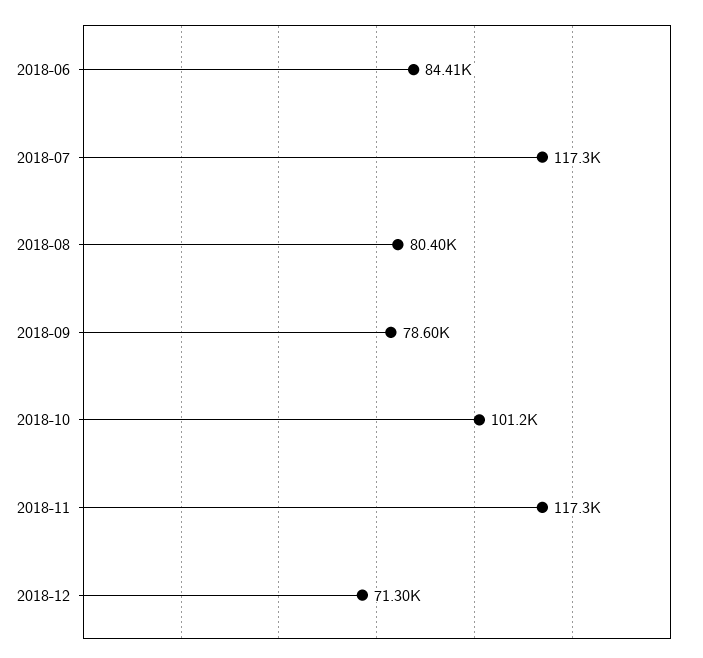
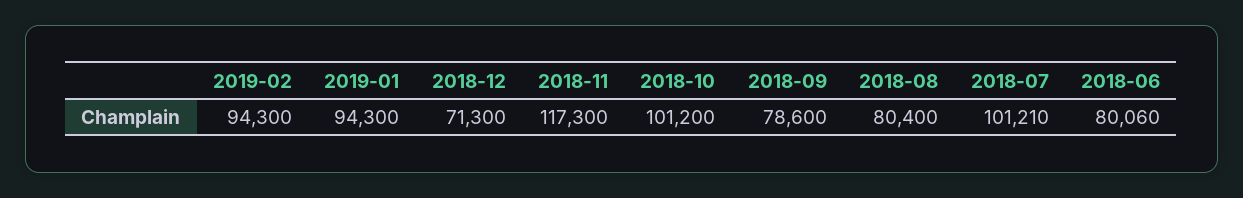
2018-06: 84410 -> 80060
2018-07: 117300 -> 101210
2019-02: none -> 94300
2019-01: none -> 94300

